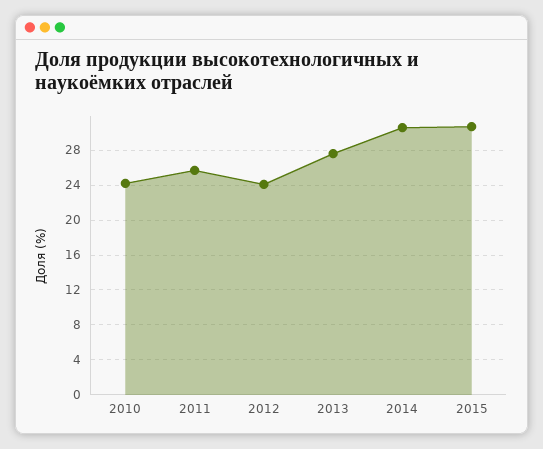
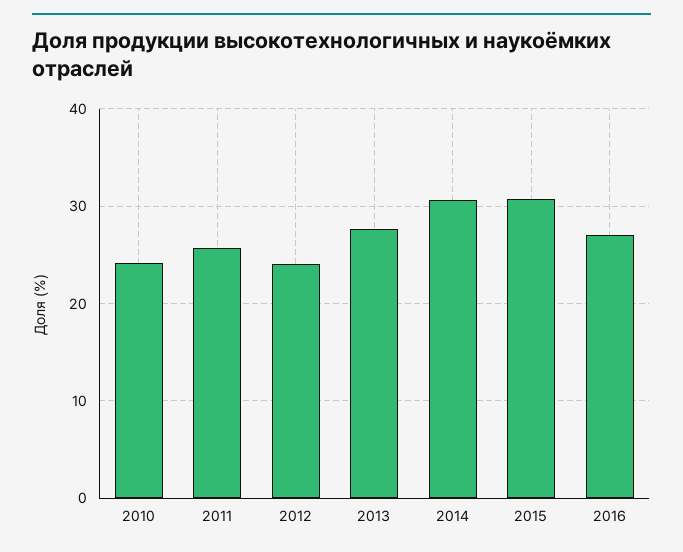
2016: none -> 27

